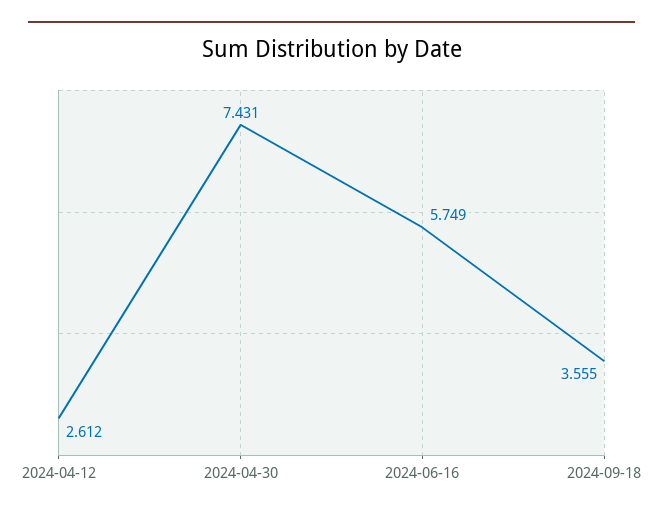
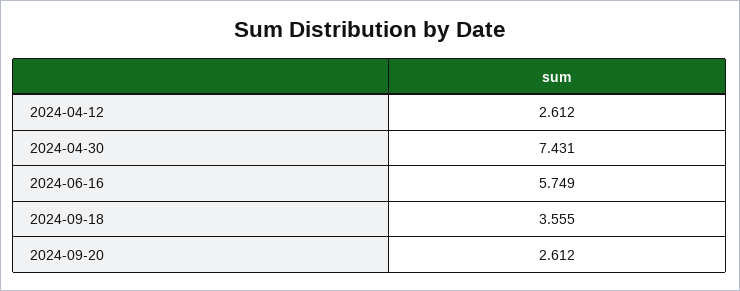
2024-09-20: none -> 2.612

